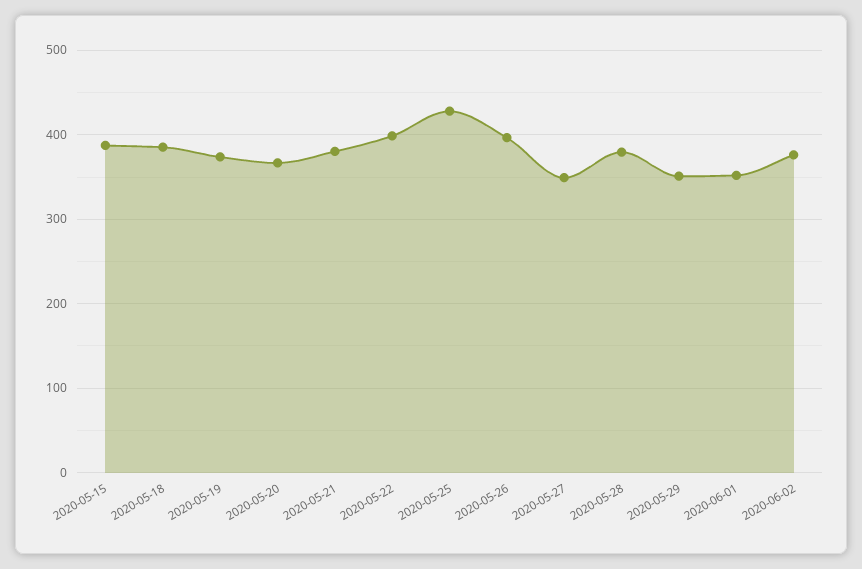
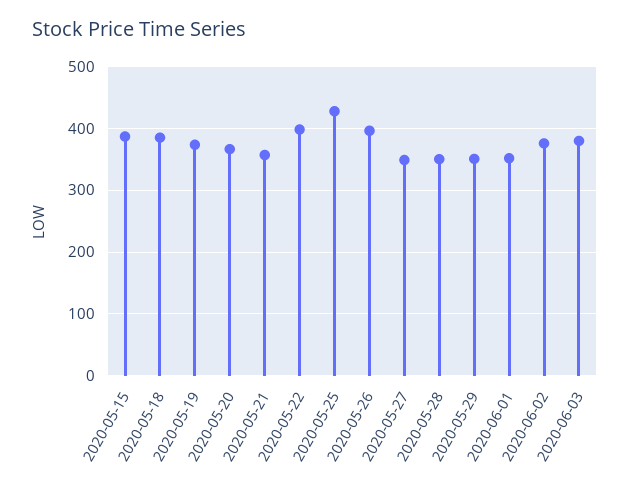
2020-05-21: 380 -> 360
2020-05-28: 380 -> 350
2020-06-03: none -> 380

